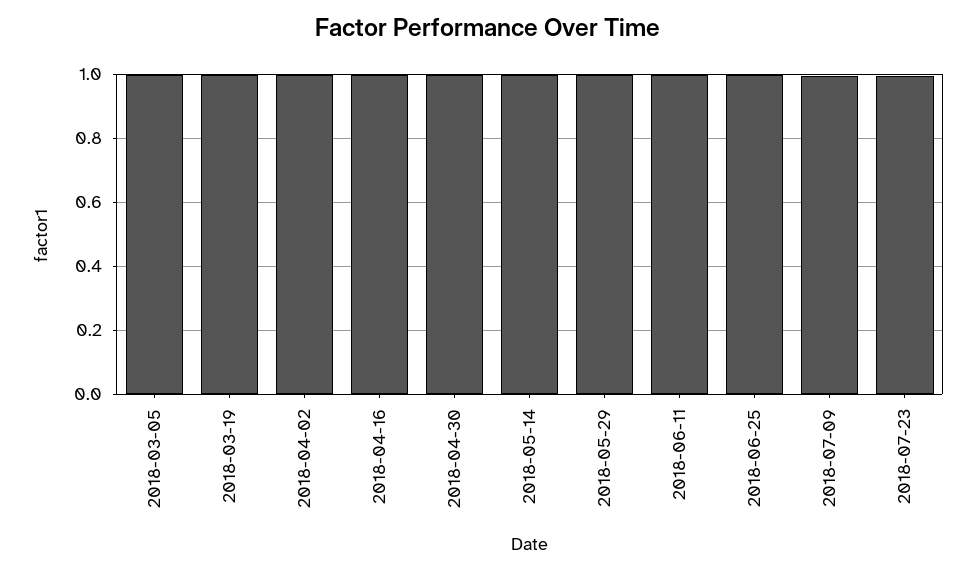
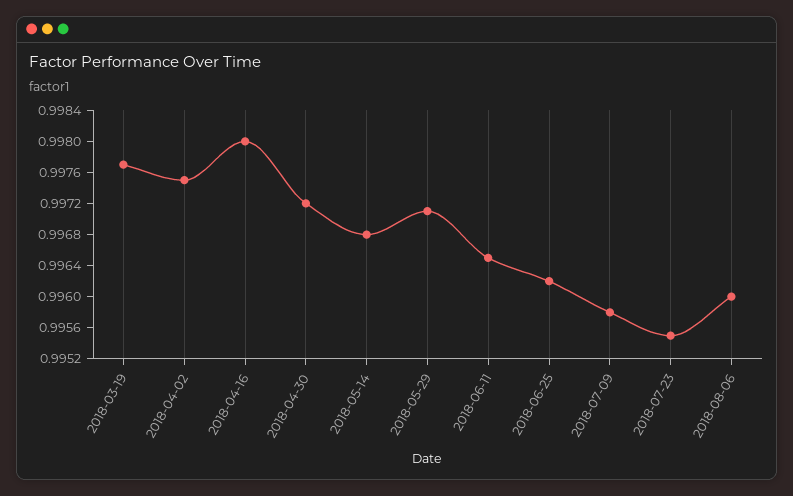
2018-03-05: 1 -> none
2018-08-06: none -> 0.996

